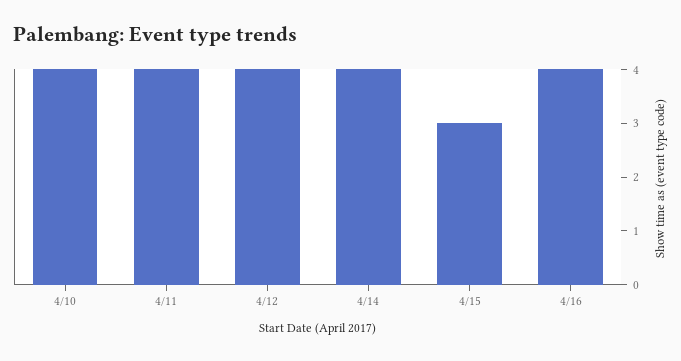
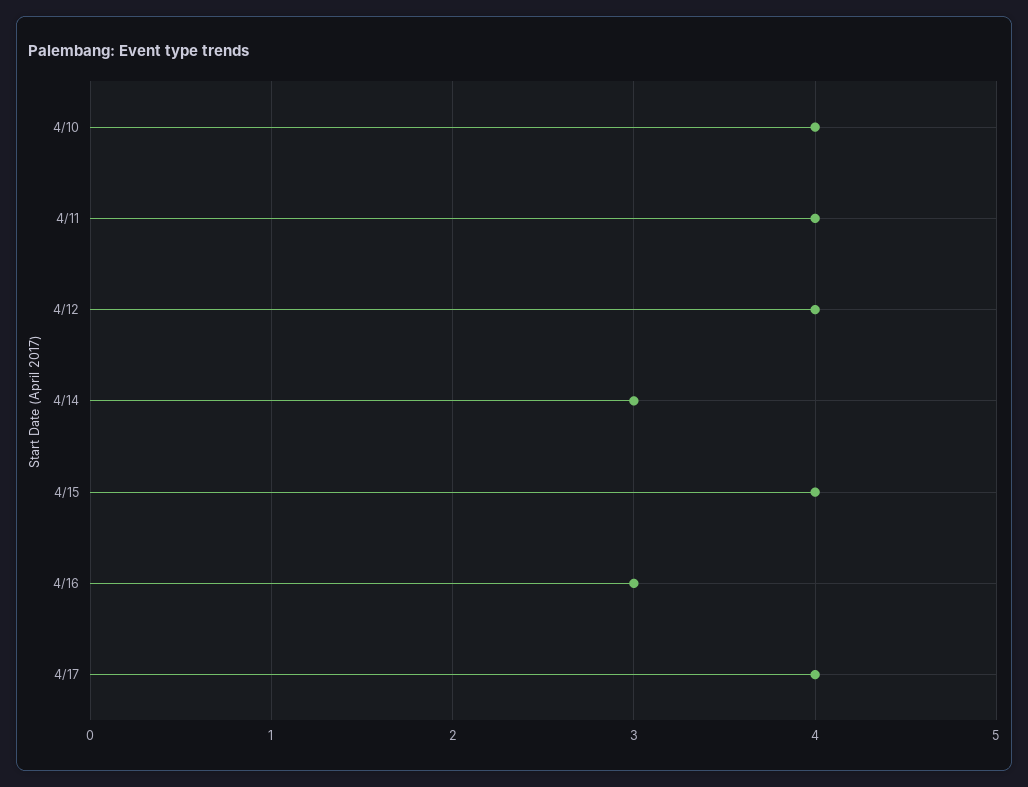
4/14: 4 -> 3
4/15: 3 -> 4
4/16: 4 -> 3
4/17: none -> 4

